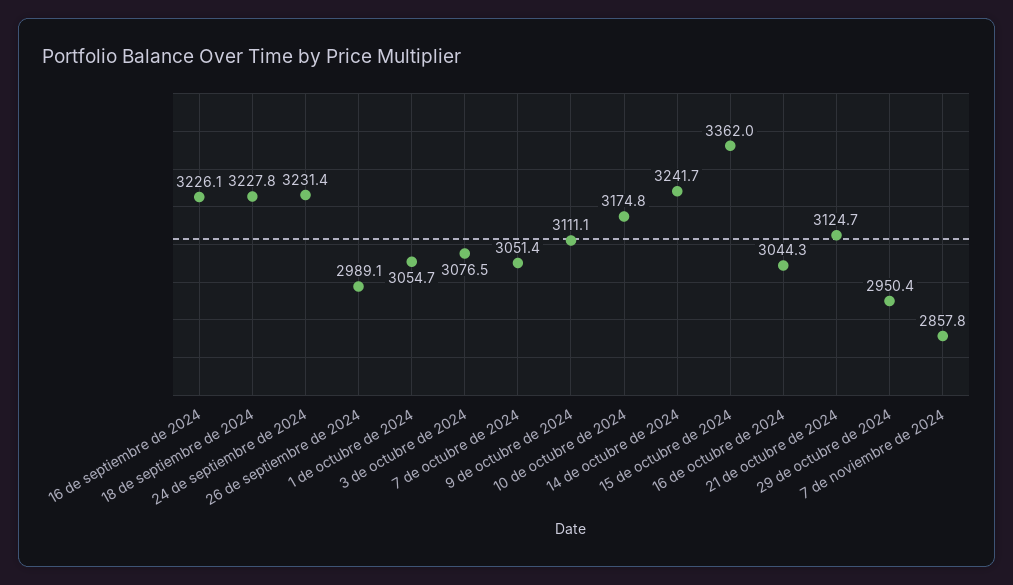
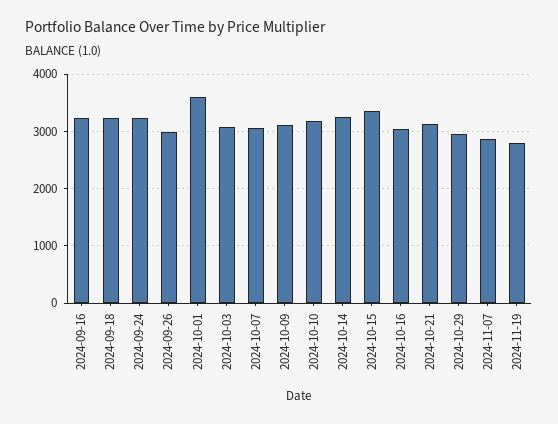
1 de octubre de 2024: 3054.7 -> 3600
2024-11-19: none -> 2800

